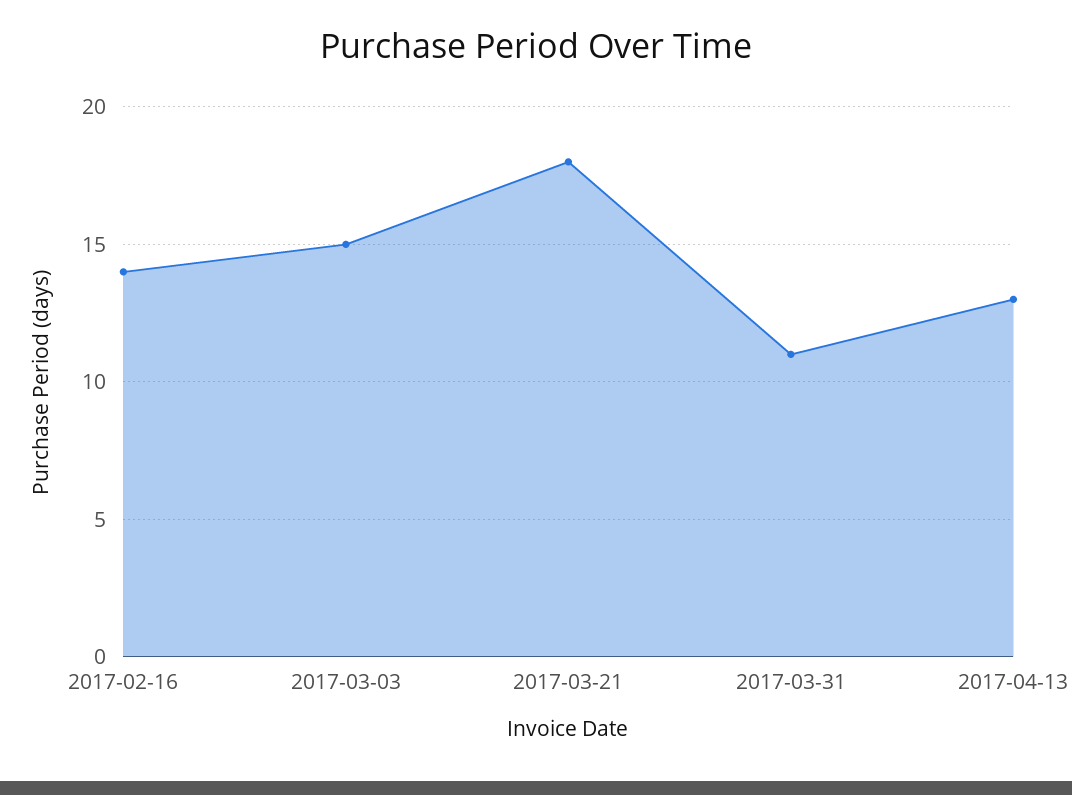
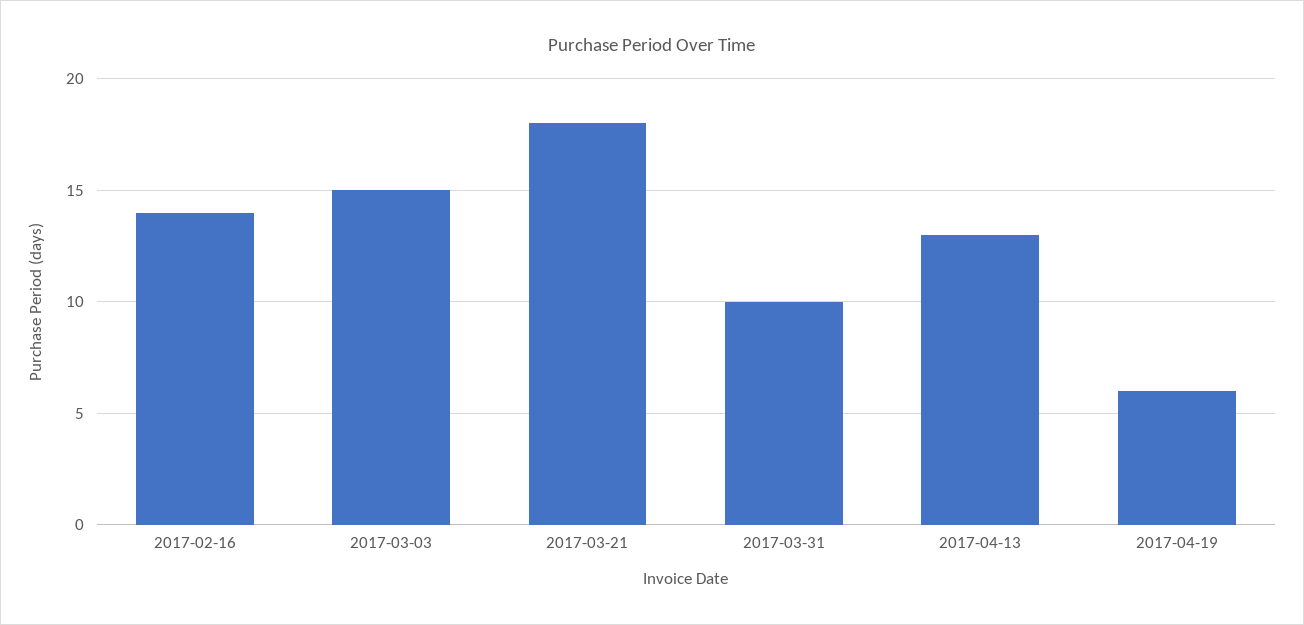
2017-03-31: 11 -> 10
2017-04-19: none -> 6

